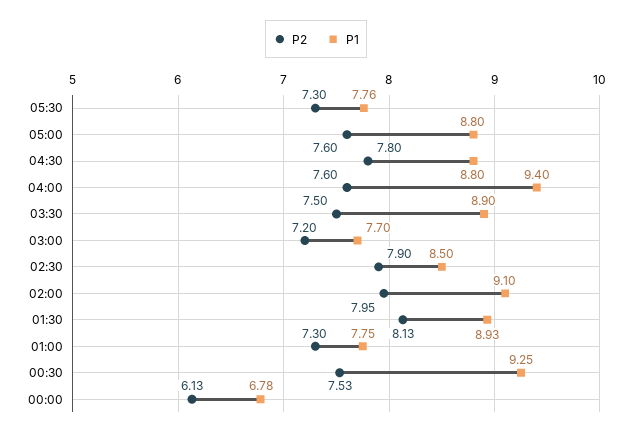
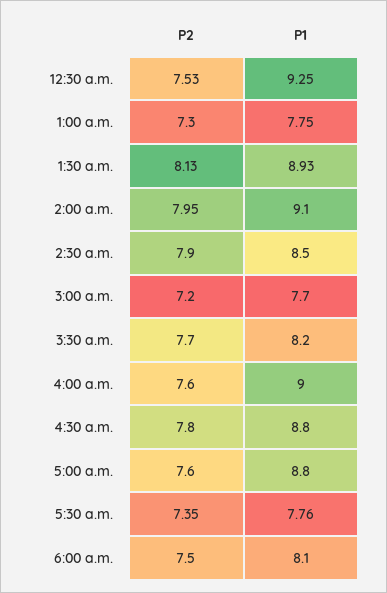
P2, 05:30: 7.3 -> 7.35
P1, 04:00: 9.4 -> 9
P2, 03:30: 7.5 -> 7.7
P1, 03:30: 8.9 -> 8.2
P2, 00:00: 6.13 -> none
P1, 00:00: 6.78 -> none
P2, 6:00 a.m.: none -> 7.5
P1, 6:00 a.m.: none -> 8.1

